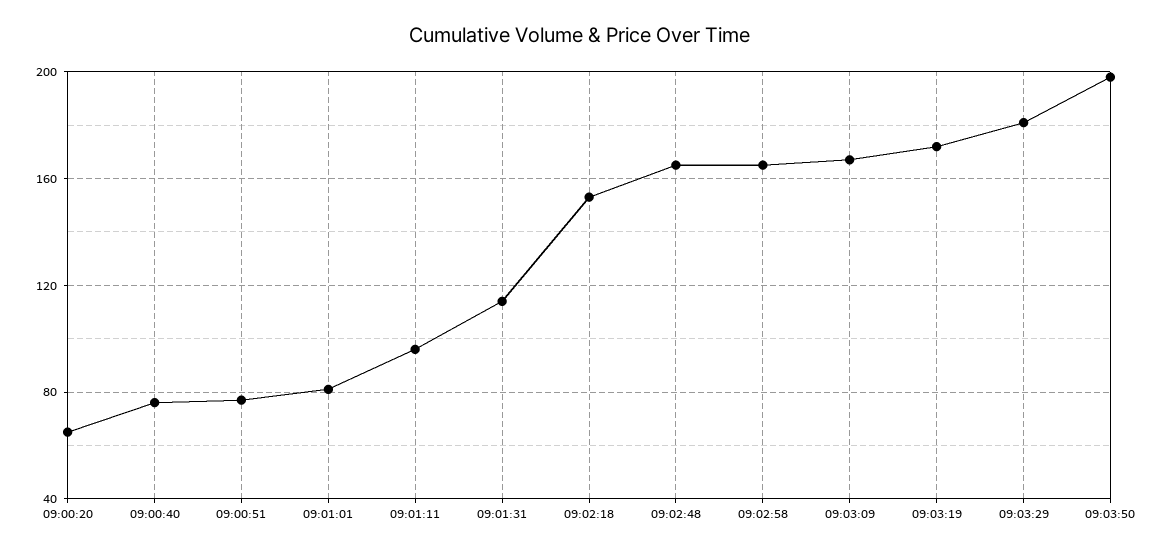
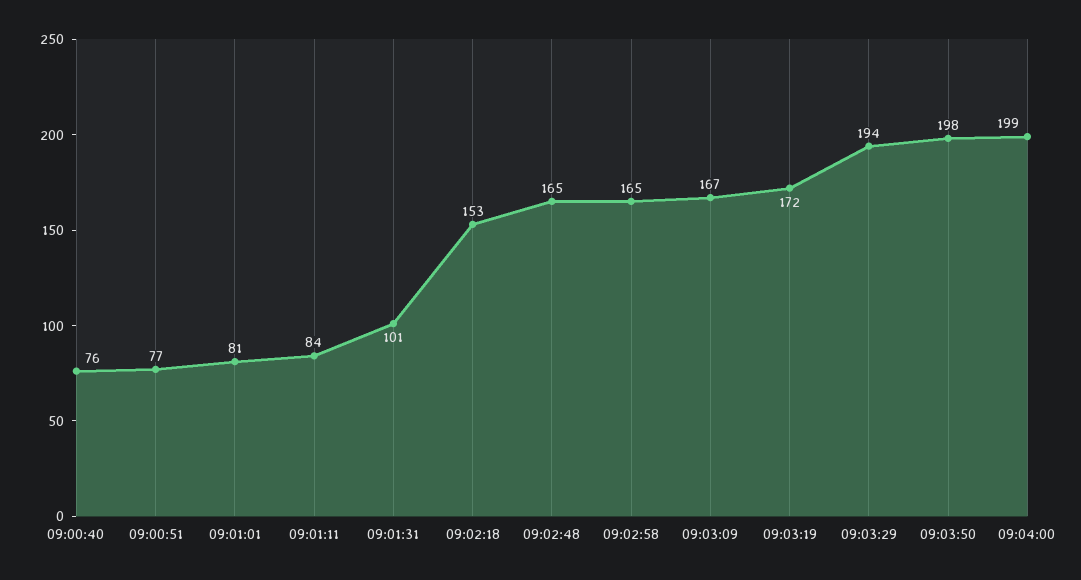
09:00:20: 65 -> none
09:01:11: 95 -> 84
09:01:31: 115 -> 101
09:03:29: 180 -> 194
09:04:00: none -> 199

